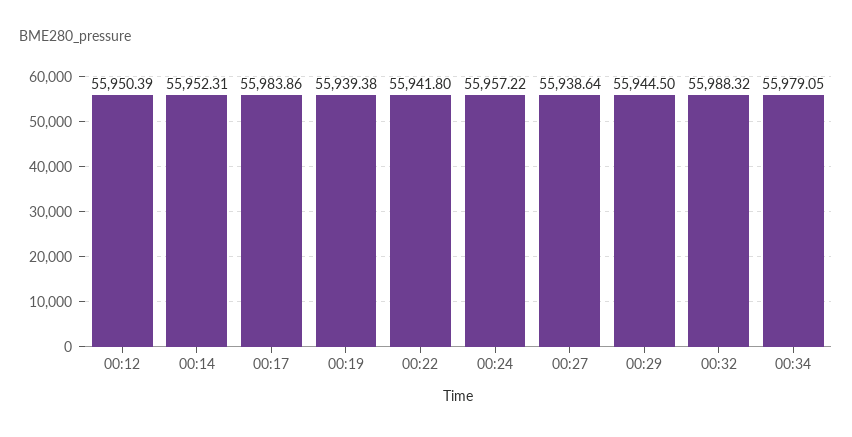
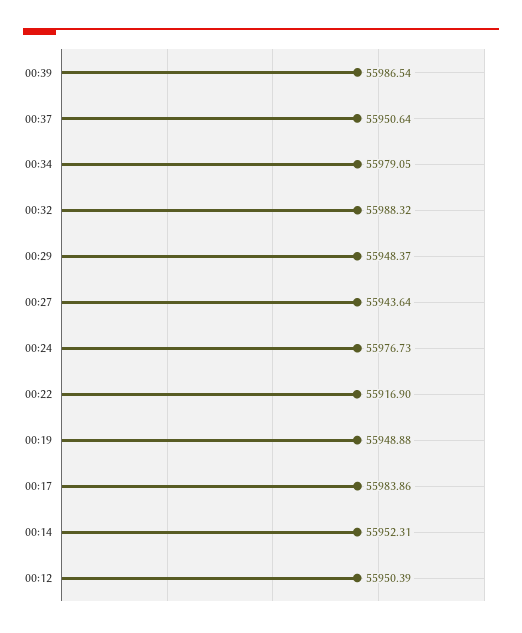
00:19: 55939.38 -> 55948.88
00:22: 55941.8 -> 55916.9
00:24: 55957.22 -> 55976.73
00:27: 55938.64 -> 55943.64
00:29: 55944.5 -> 55948.37
00:39: none -> 55986.54
00:37: none -> 55950.64

